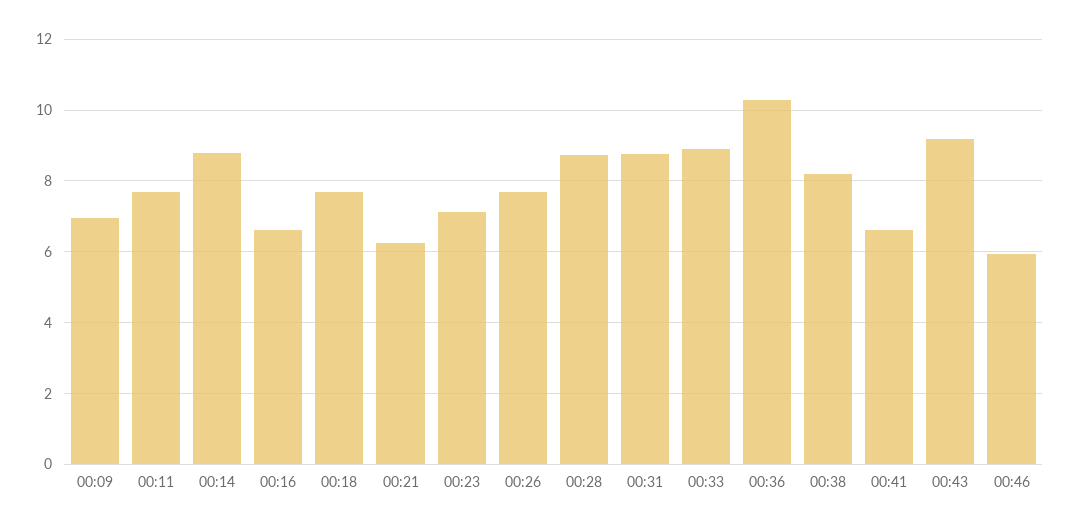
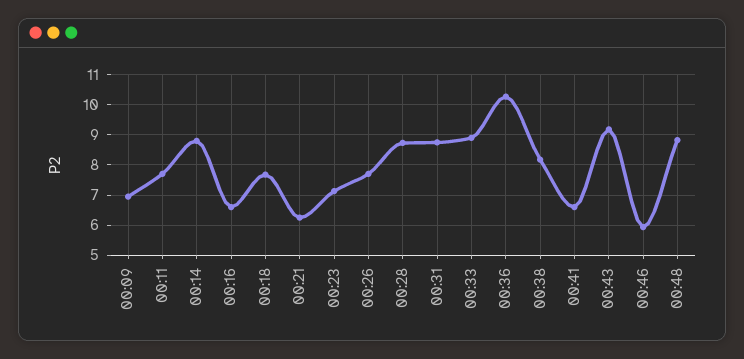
00:48: none -> 8.8

